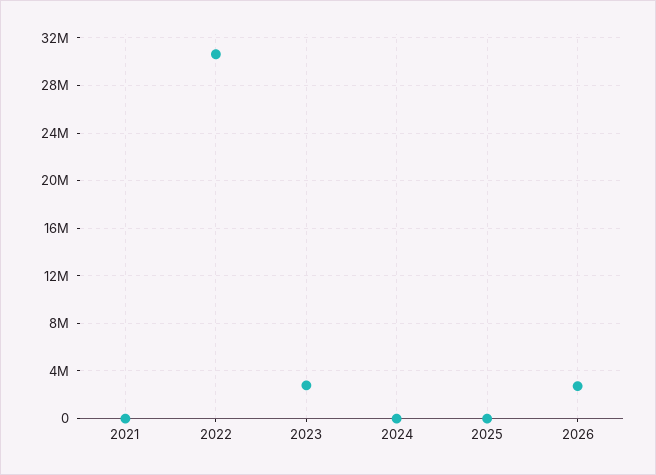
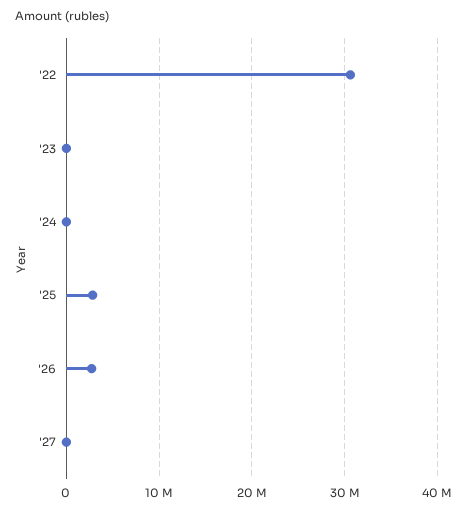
2021: 0 -> none
2023: 3000000 -> 0
2025: 0 -> 3000000
'27: none -> 0

